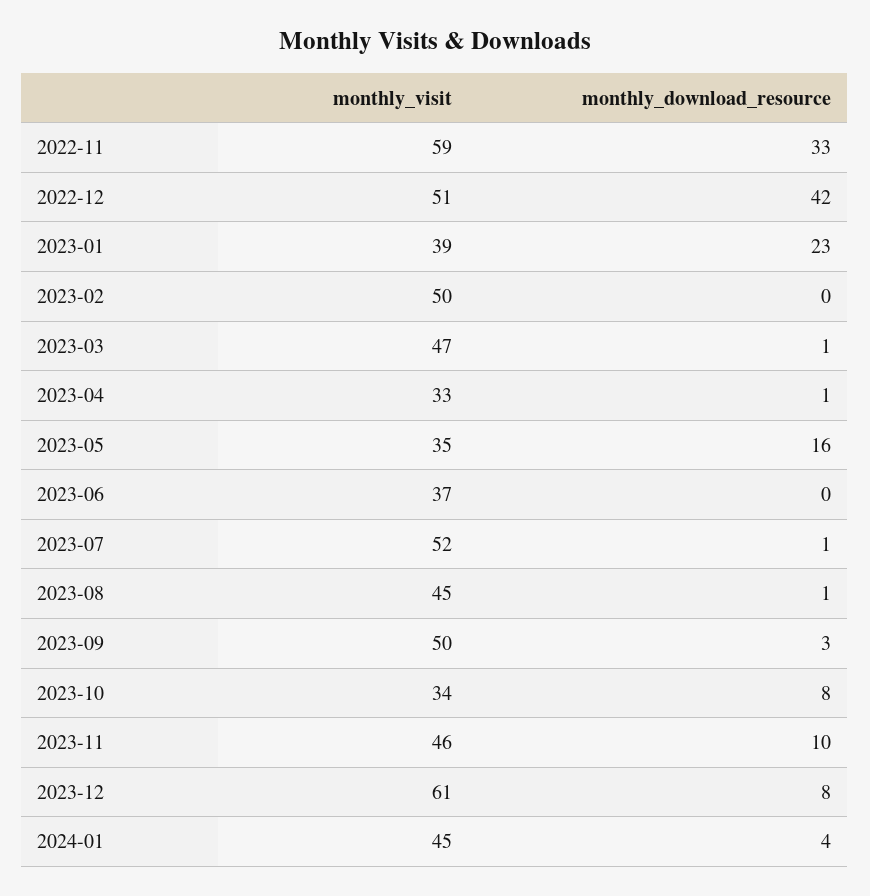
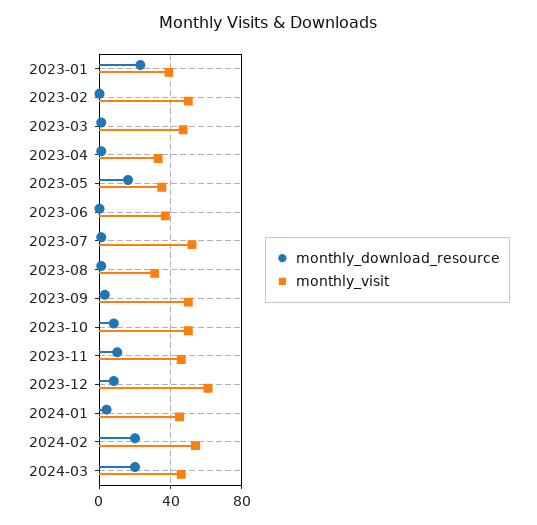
monthly_visit, 2022-11: 59 -> none
monthly_download_resource, 2022-11: 33 -> none
monthly_visit, 2022-12: 51 -> none
monthly_download_resource, 2022-12: 42 -> none
monthly_visit, 2023-08: 45 -> 30
monthly_visit, 2023-10: 34 -> 50
monthly_download_resource, 2024-02: none -> 20
monthly_visit, 2024-02: none -> 55
monthly_download_resource, 2024-03: none -> 20
monthly_visit, 2024-03: none -> 45

